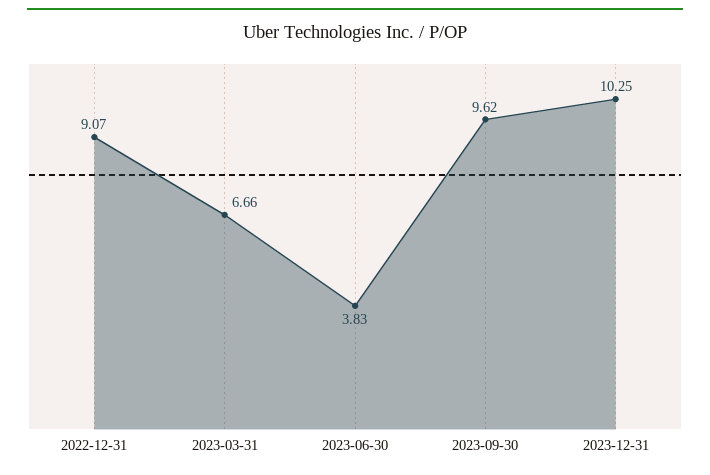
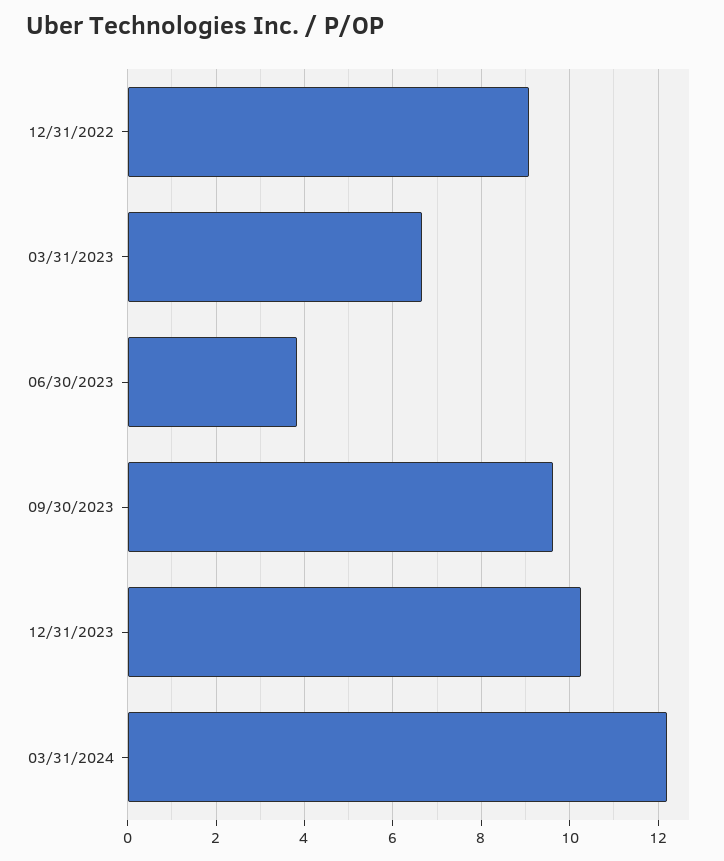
03/31/2024: none -> 12.2

